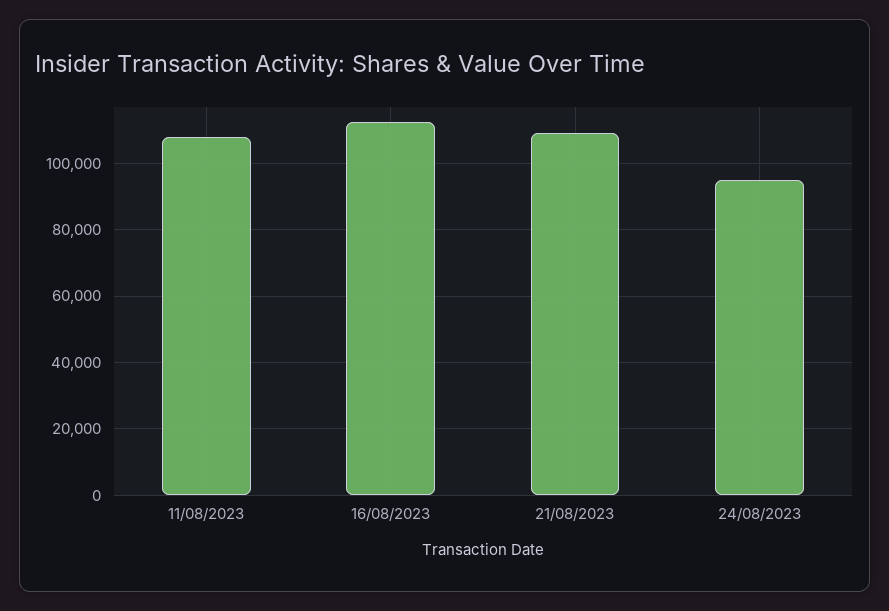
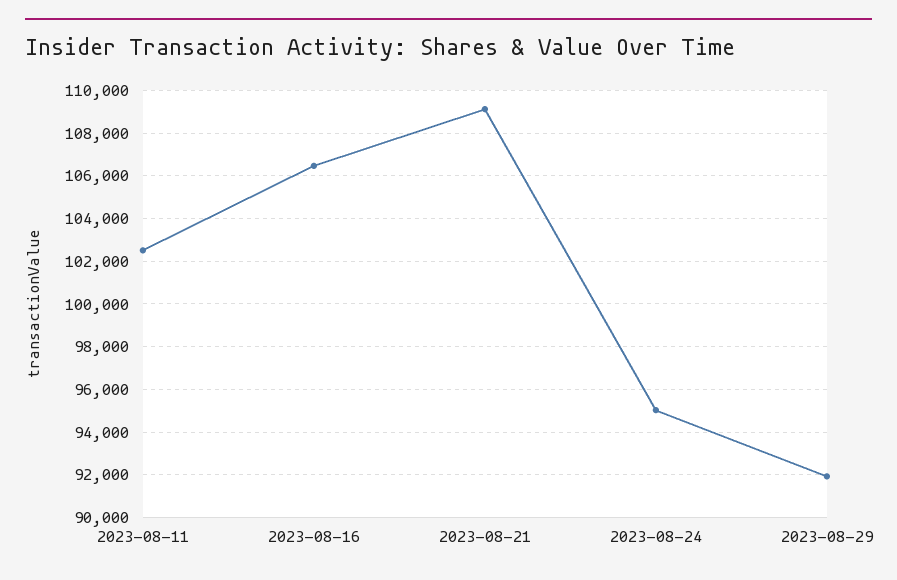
11/08/2023: 108000 -> 102500
16/08/2023: 112000 -> 106500
2023-08-29: none -> 92000

